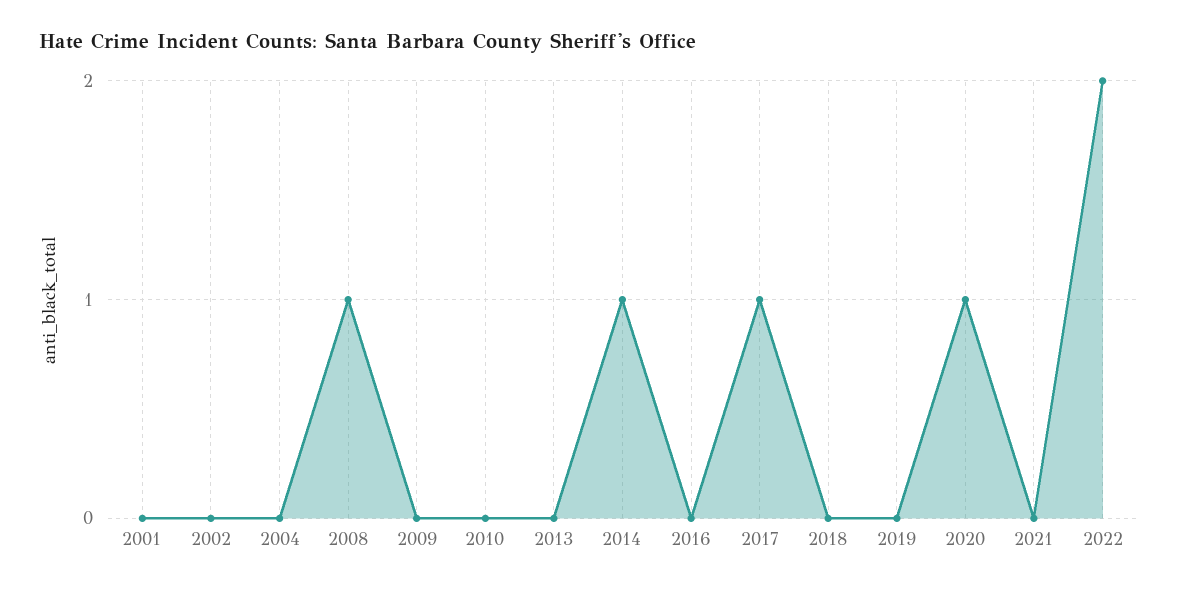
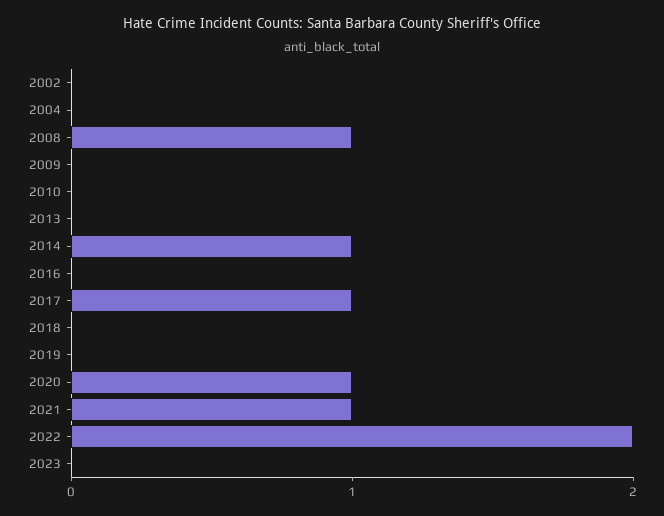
2001: 0 -> none
2021: 0 -> 1
2023: none -> 0

